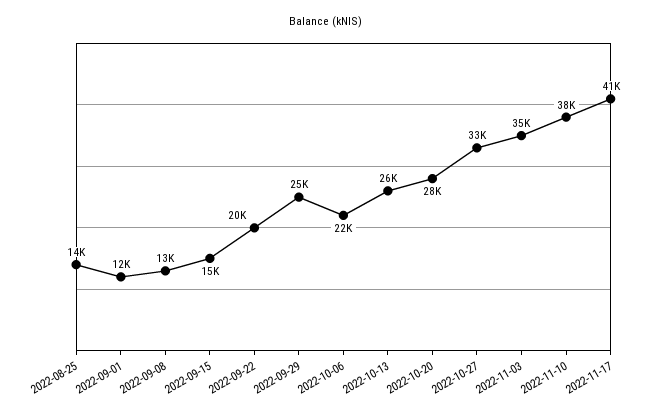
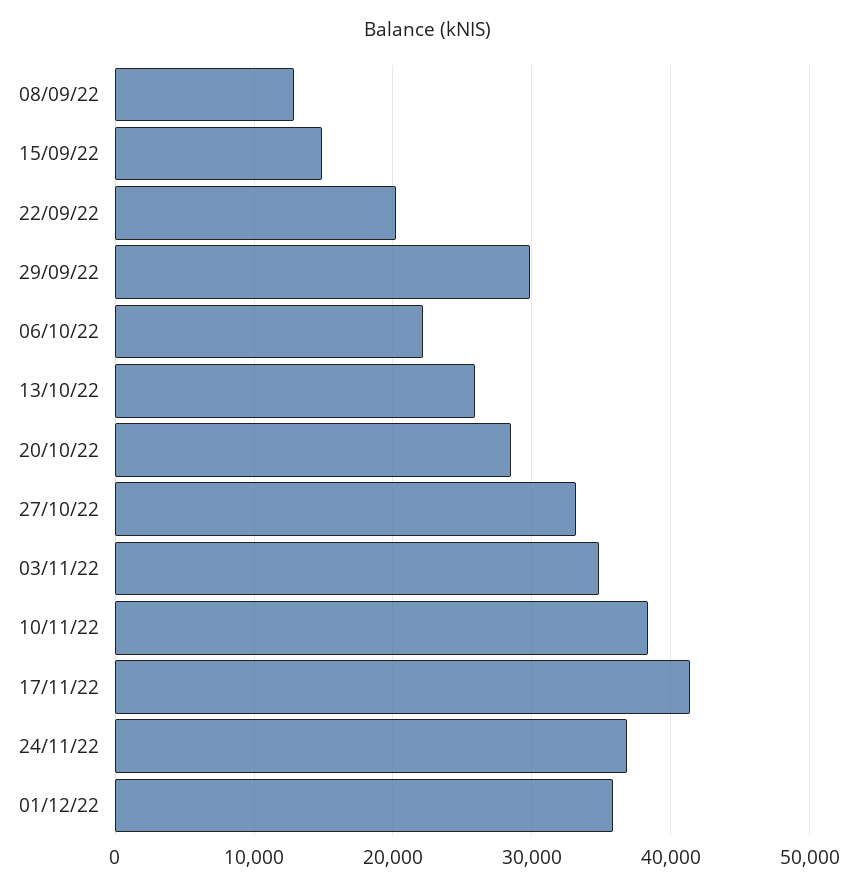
2022-08-25: 14000 -> none
2022-09-01: 12000 -> none
2022-09-29: 25000 -> 30000
24/11/22: none -> 37000
01/12/22: none -> 36000

